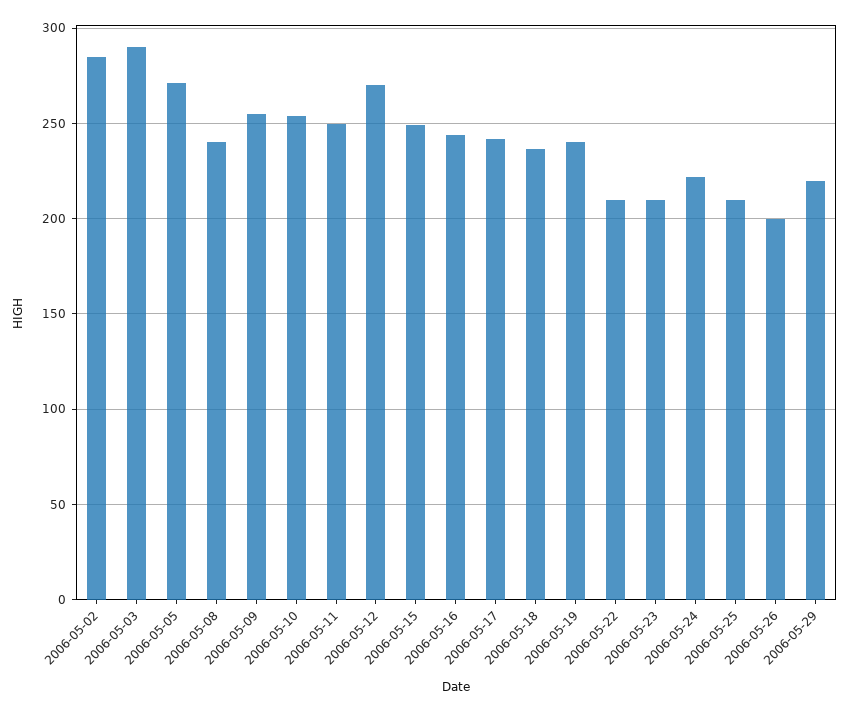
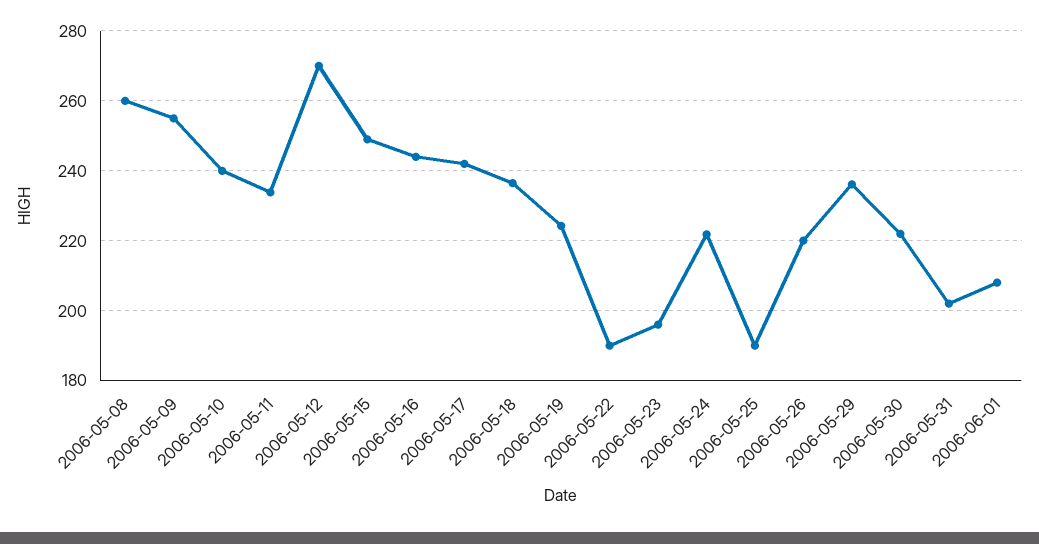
2006-05-02: 285 -> none
2006-05-03: 290 -> none
2006-05-05: 270 -> none
2006-05-08: 240 -> 260
2006-05-10: 255 -> 240
2006-05-11: 250 -> 234
2006-05-19: 240 -> 224
2006-05-22: 210 -> 190
2006-05-23: 210 -> 196
2006-05-25: 210 -> 190
2006-05-26: 200 -> 220
2006-05-29: 220 -> 236
2006-05-30: none -> 222
2006-05-31: none -> 202
2006-06-01: none -> 208

